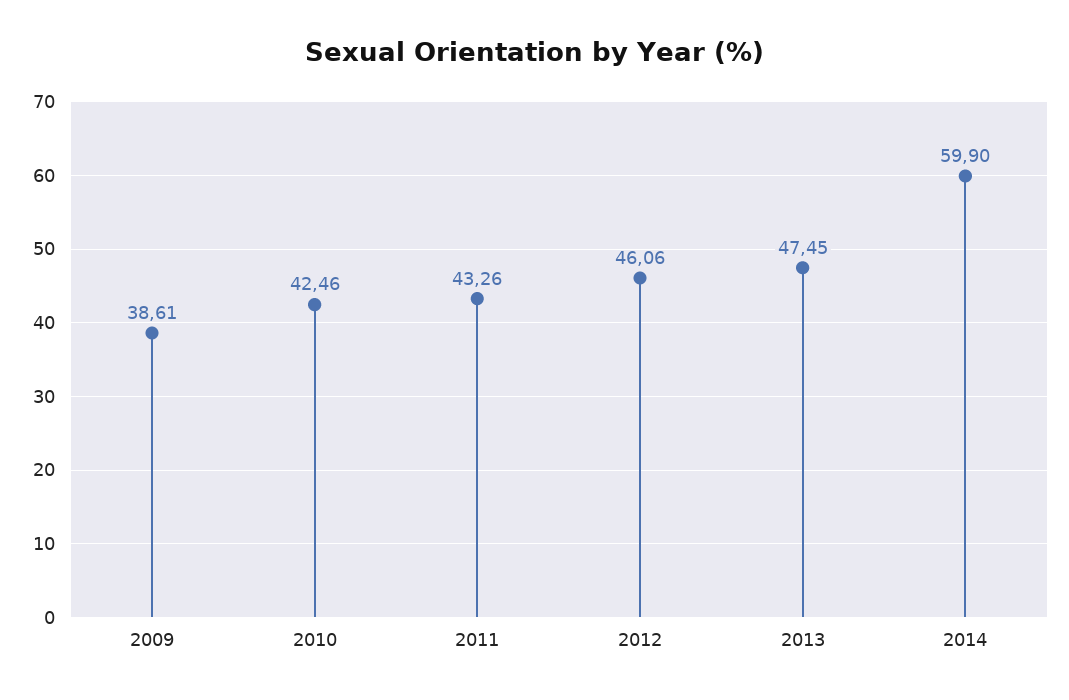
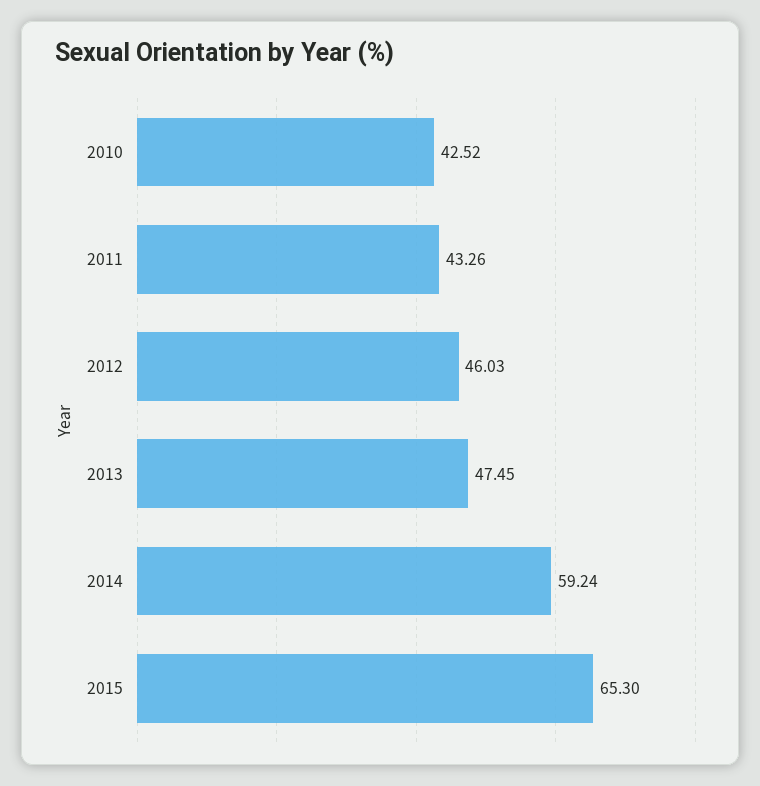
2009: 38.61 -> none
2010: 42.46 -> 42.52
2012: 46.06 -> 46.03
2014: 59.9 -> 59.24
2015: none -> 65.3

